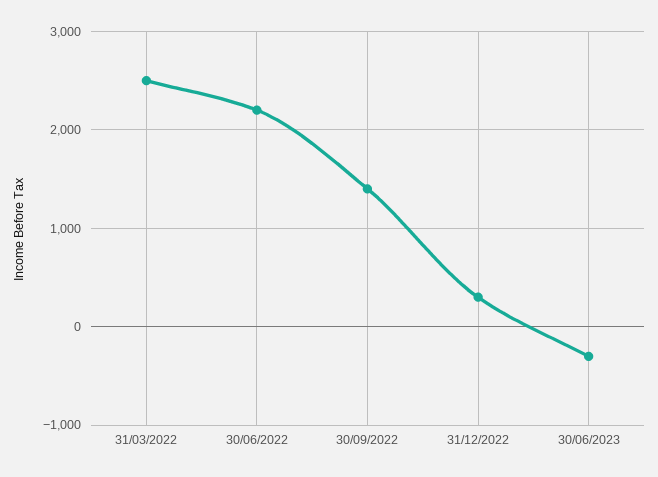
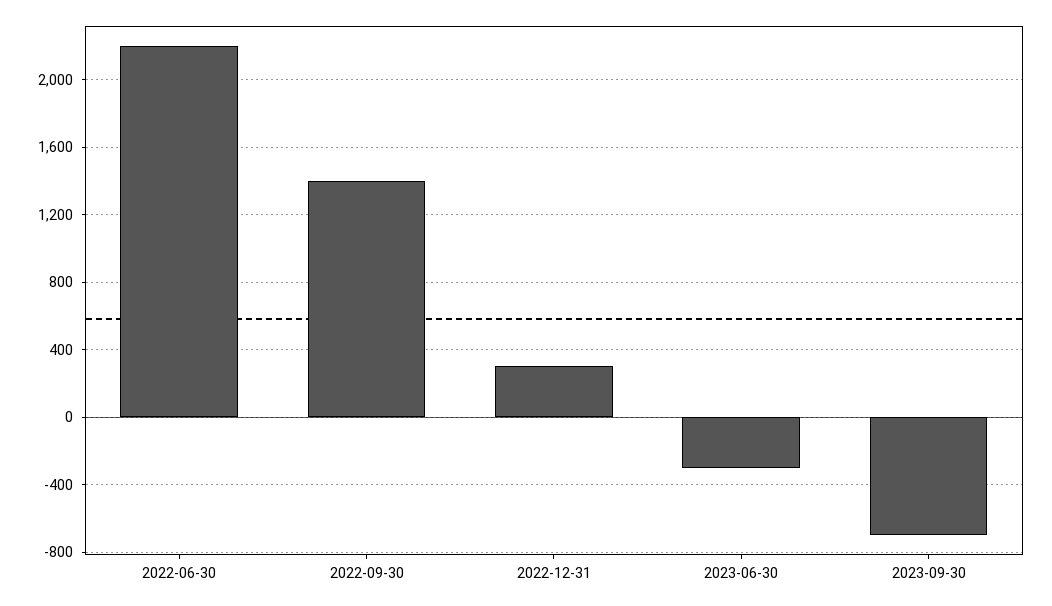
31/03/2022: 2500 -> none
2023-09-30: none -> -700

